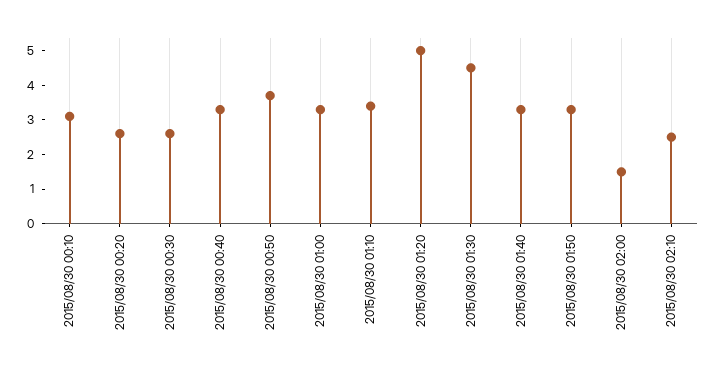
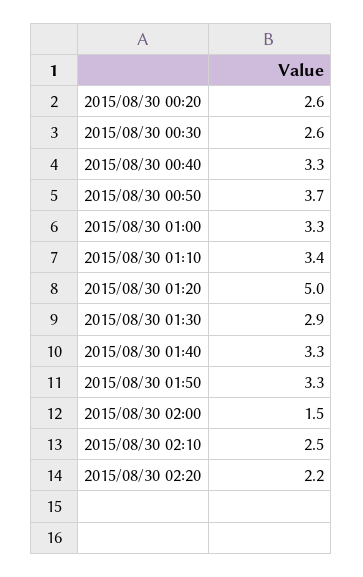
2015/08/30 00:10: 3 -> none
2015/08/30 01:30: 4.5 -> 2.9
2015/08/30 02:20: none -> 2.2

